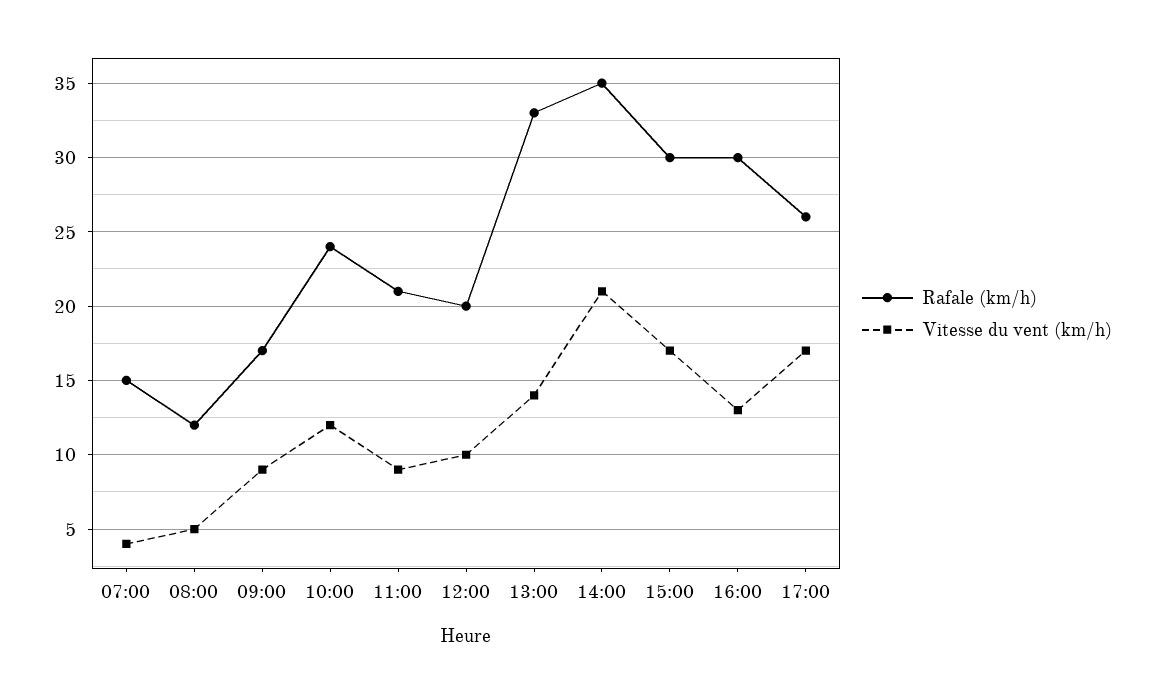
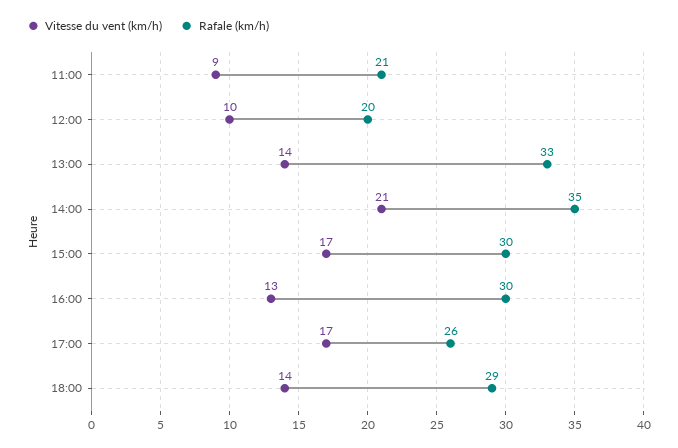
Rafale (km/h), 07:00: 15 -> none
Vitesse du vent (km/h), 07:00: 4 -> none
Rafale (km/h), 08:00: 12 -> none
Vitesse du vent (km/h), 08:00: 5 -> none
Rafale (km/h), 09:00: 17 -> none
Vitesse du vent (km/h), 09:00: 9 -> none
Rafale (km/h), 10:00: 24 -> none
Vitesse du vent (km/h), 10:00: 12 -> none
Vitesse du vent (km/h), 18:00: none -> 14
Rafale (km/h), 18:00: none -> 29

